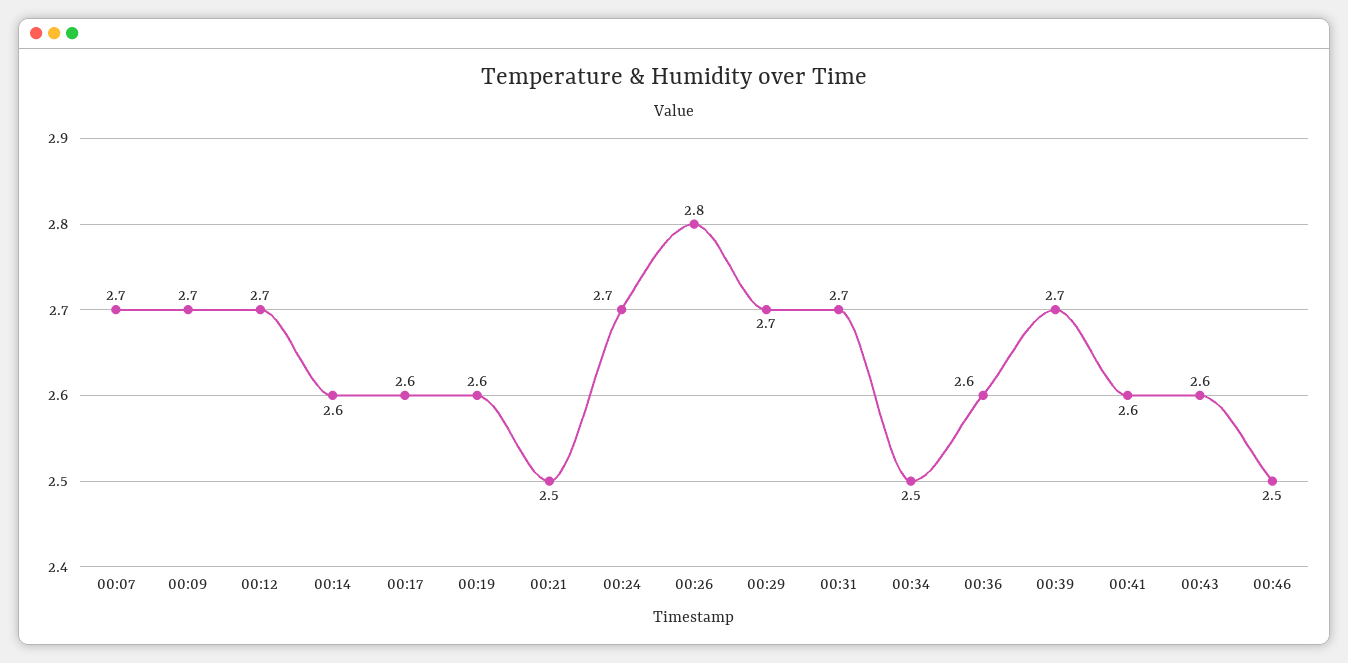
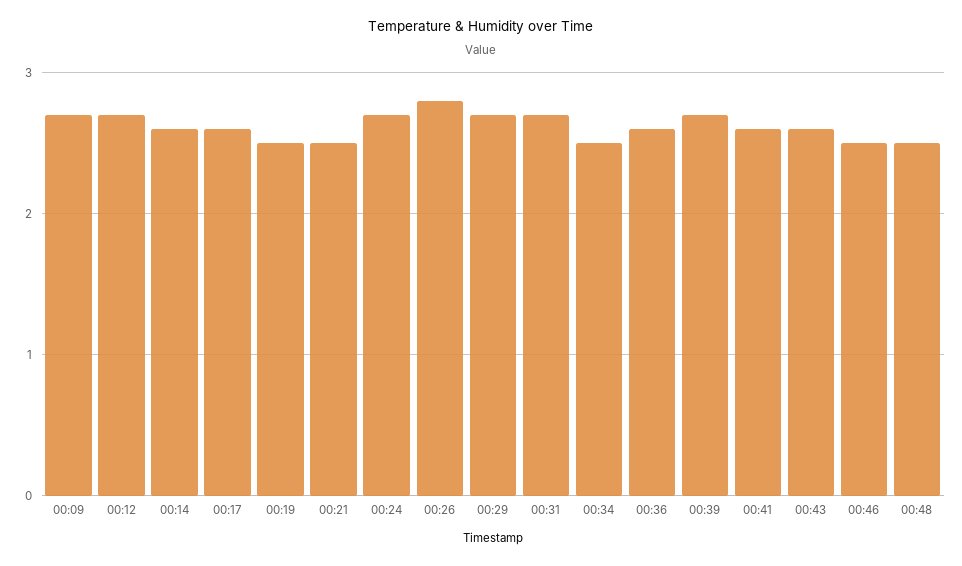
00:07: 2.7 -> none
00:19: 2.6 -> 2.5
00:48: none -> 2.5

